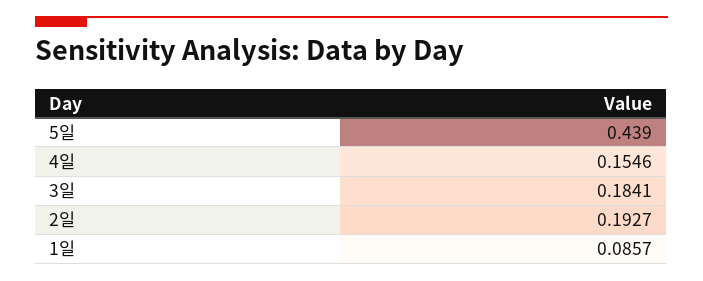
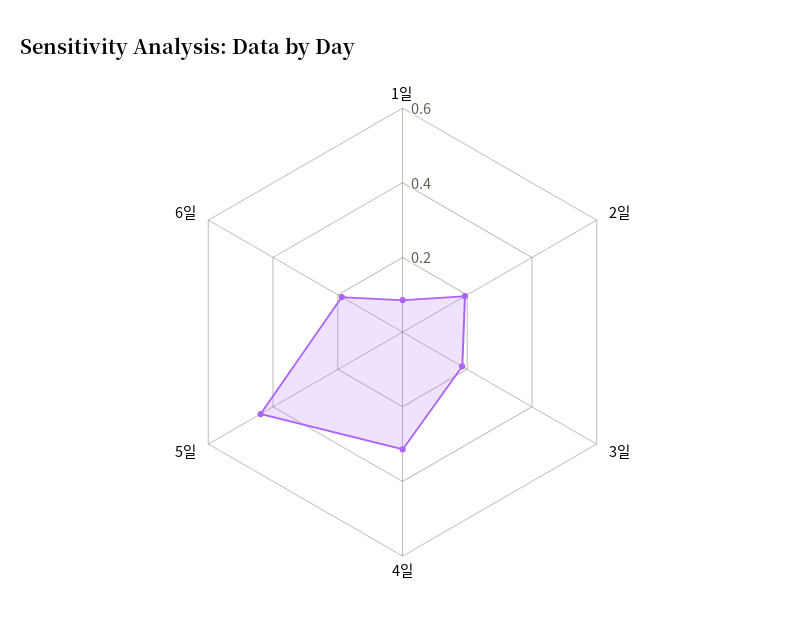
4일: 0.1546 -> 0.3
6일: none -> 0.2

